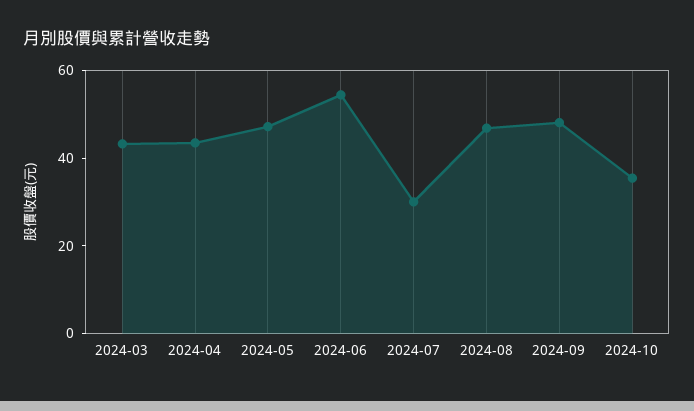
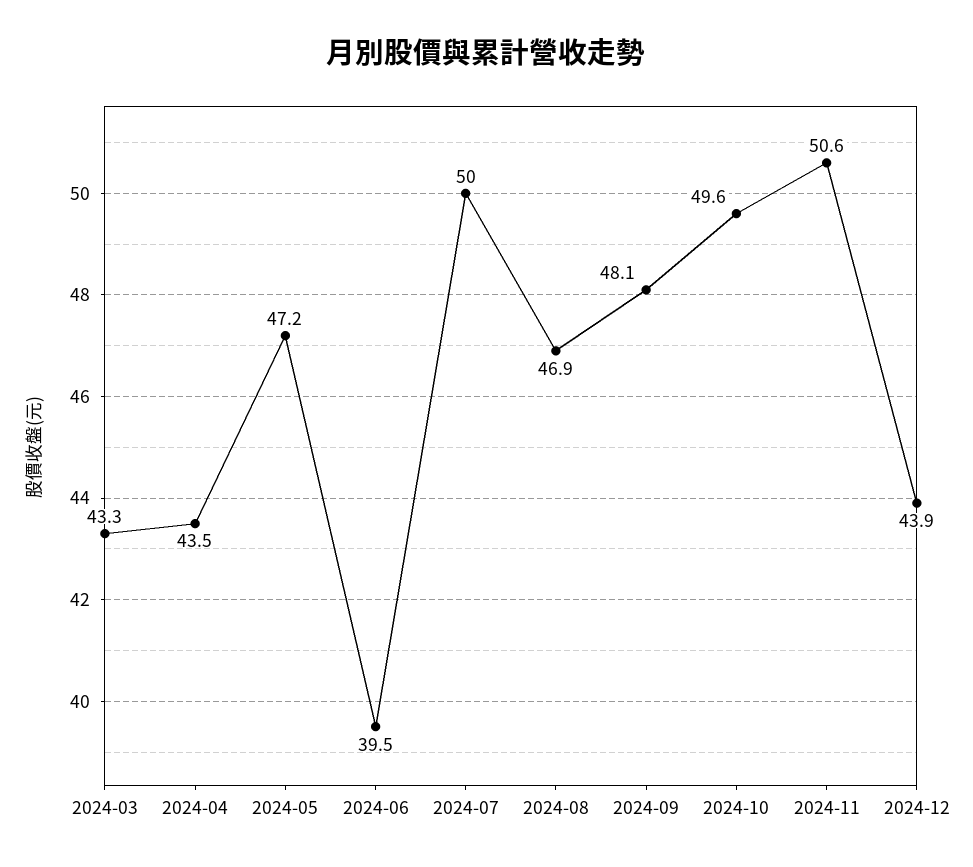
2024-06: 55 -> 39.5
2024-07: 30 -> 50
2024-10: 35 -> 49.6
2024-11: none -> 50.6
2024-12: none -> 43.9

